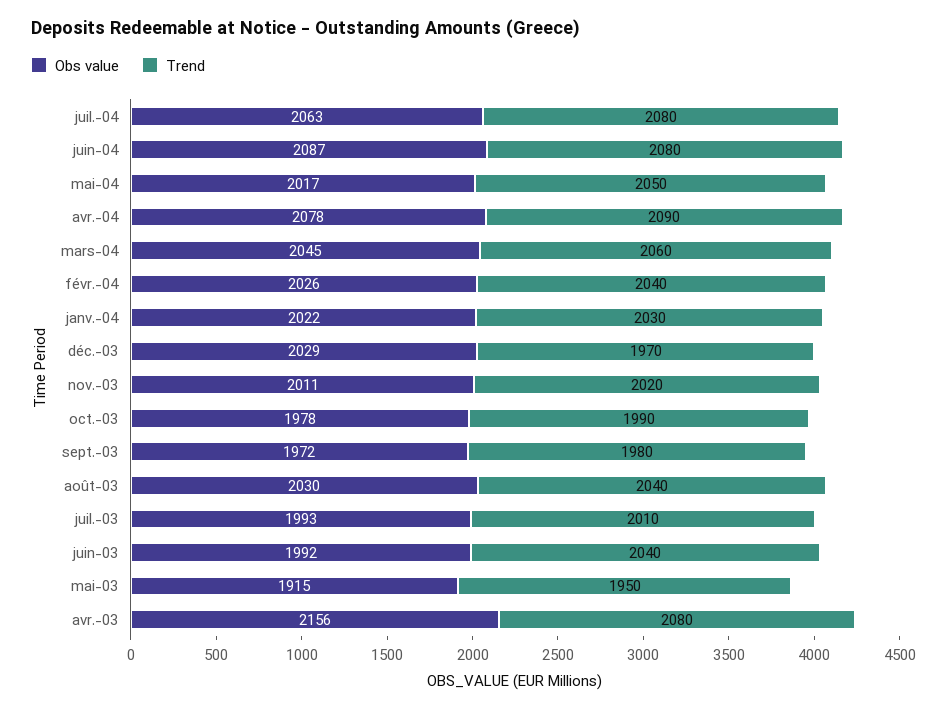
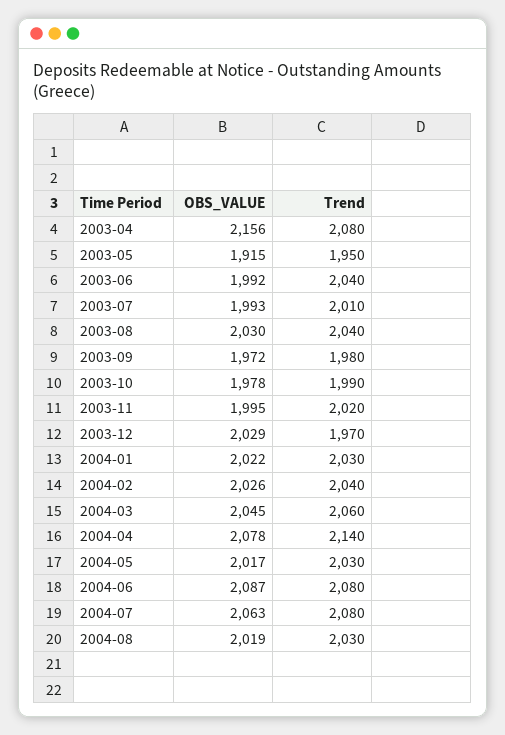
Trend, mai-04: 2050 -> 2030
Trend, avr.-04: 2090 -> 2140
Obs value, nov.-03: 2011 -> 1995
Obs value, 2004-08: none -> 2019
Trend, 2004-08: none -> 2030

